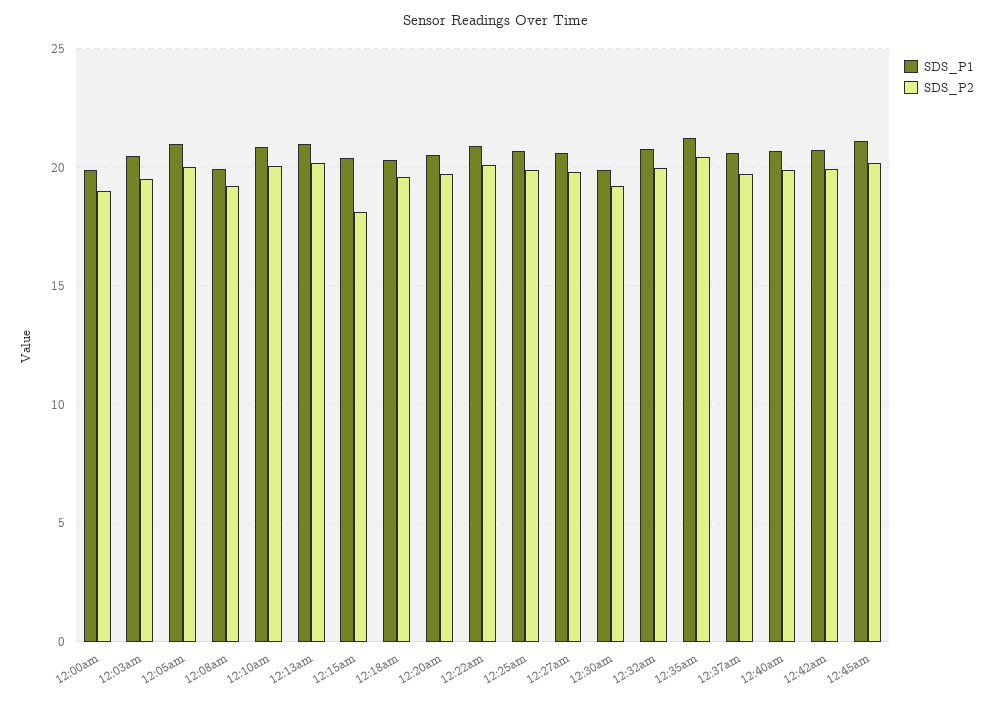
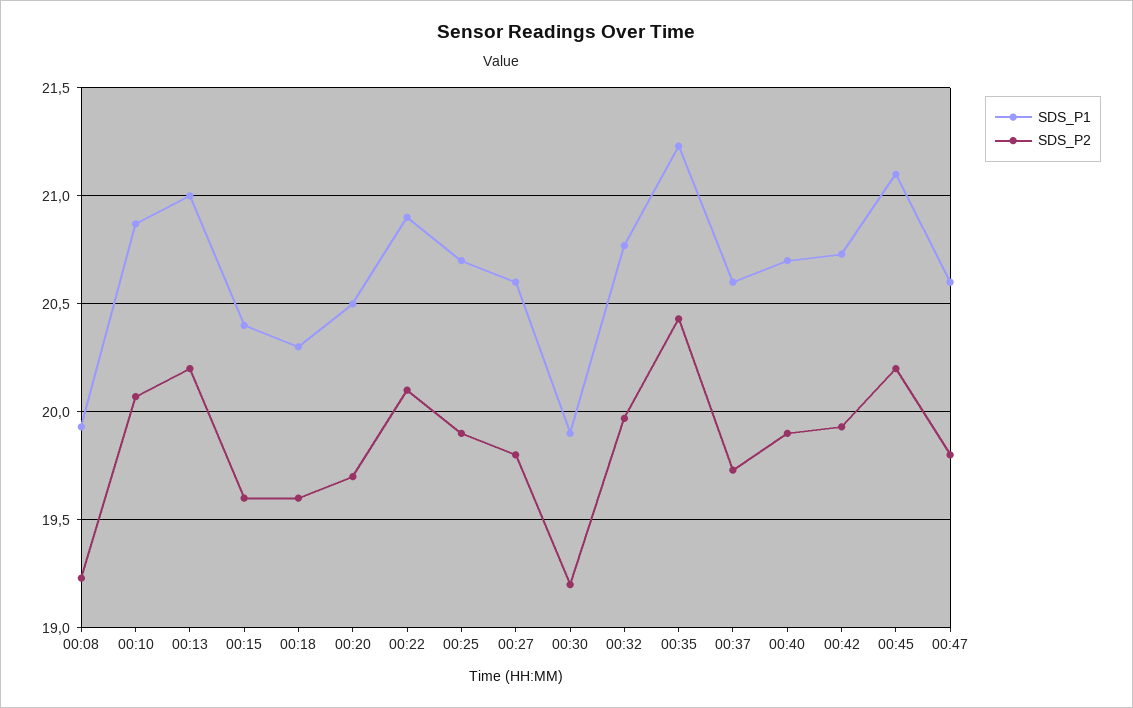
SDS_P1, 12:00am: 20 -> none
SDS_P2, 12:00am: 19 -> none
SDS_P1, 12:03am: 20.5 -> none
SDS_P2, 12:03am: 19.5 -> none
SDS_P1, 12:05am: 21 -> none
SDS_P2, 12:05am: 20 -> none
SDS_P2, 12:15am: 18 -> 19.6
SDS_P1, 00:47: none -> 20.6
SDS_P2, 00:47: none -> 19.8

